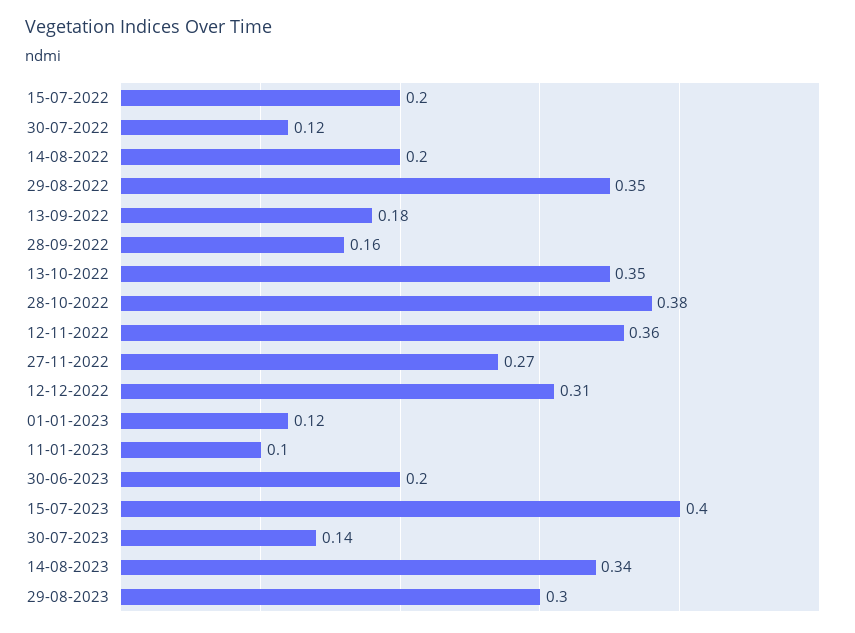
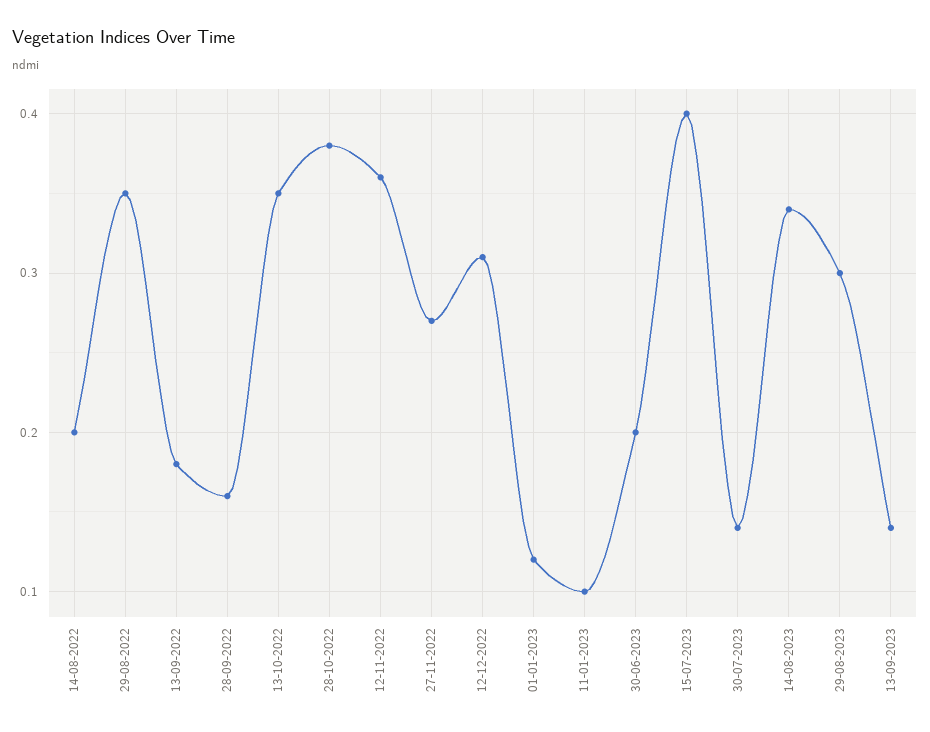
15-07-2022: 0.2 -> none
30-07-2022: 0.12 -> none
13-09-2023: none -> 0.14

